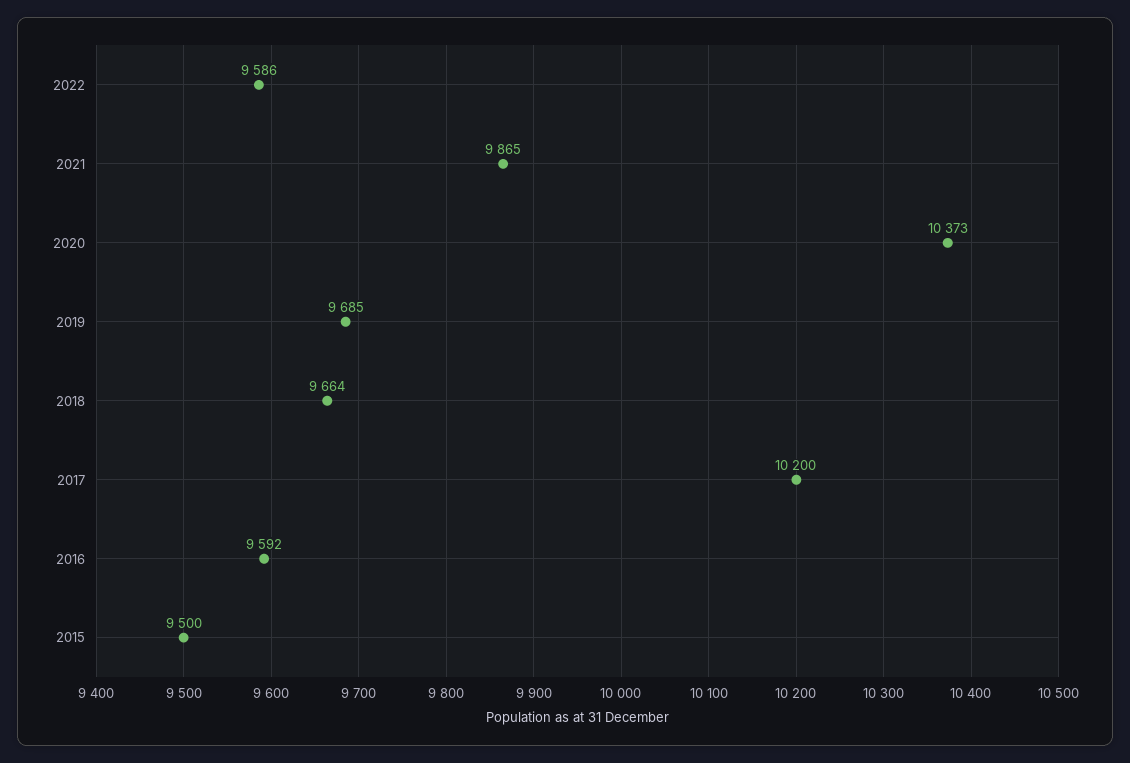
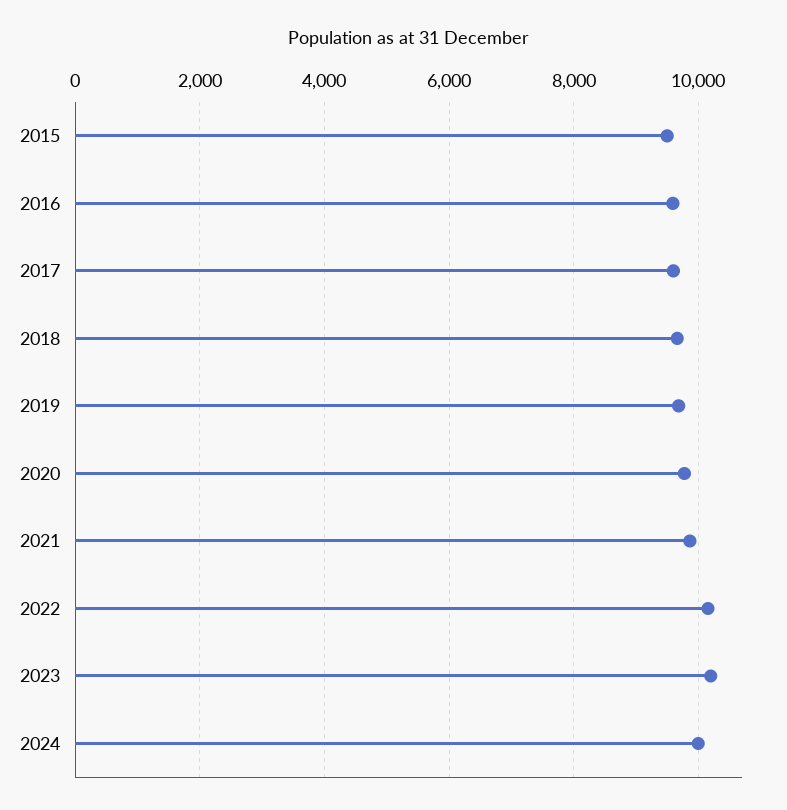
2022: 9586 -> 10200
2020: 10373 -> 9800
2017: 10200 -> 9600
2023: none -> 10200
2024: none -> 10000

